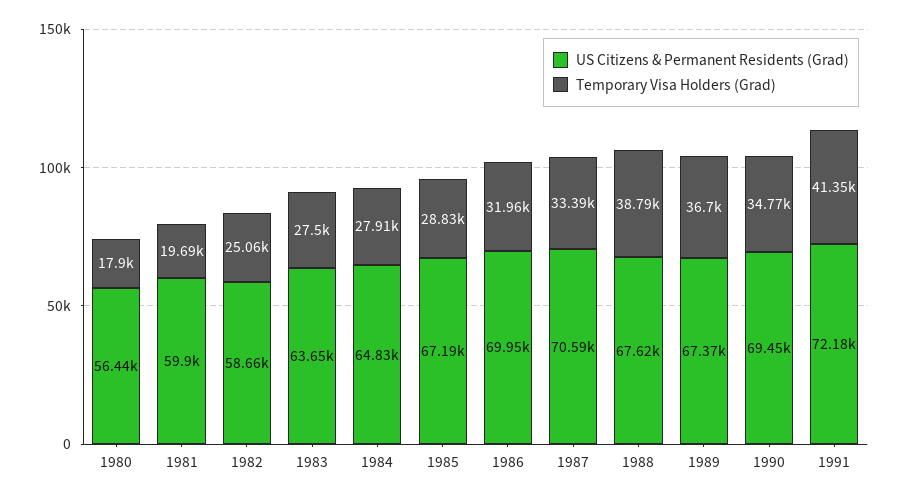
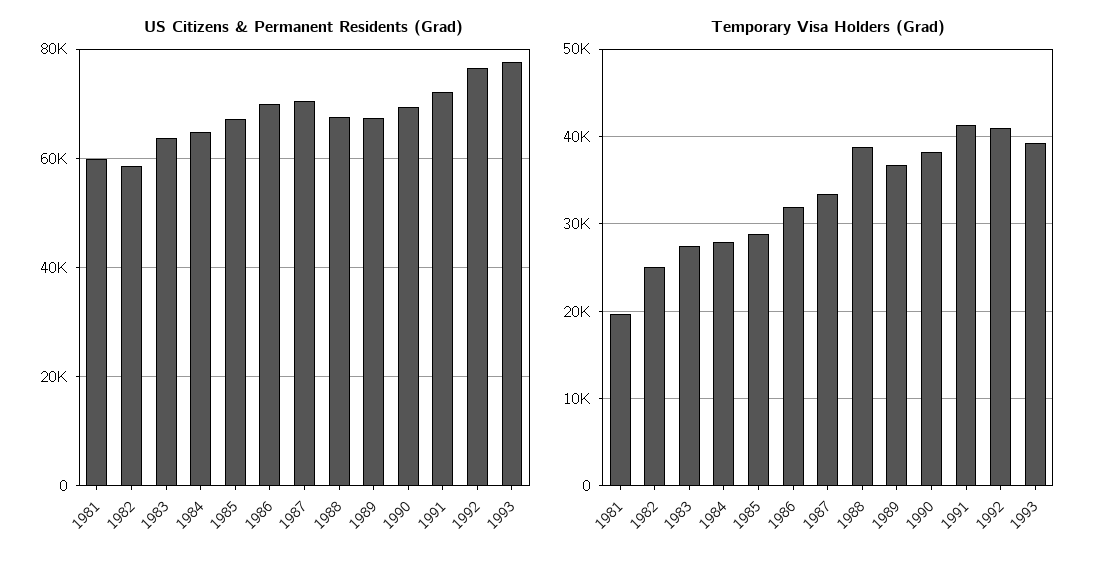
US Citizens & Permanent Residents (Grad), 1980: 56440 -> none
Temporary Visa Holders (Grad), 1980: 17900 -> none
Temporary Visa Holders (Grad), 1990: 34770 -> 38000
US Citizens & Permanent Residents (Grad), 1992: none -> 76000
US Citizens & Permanent Residents (Grad), 1993: none -> 78000
Temporary Visa Holders (Grad), 1992: none -> 41000
Temporary Visa Holders (Grad), 1993: none -> 39000

